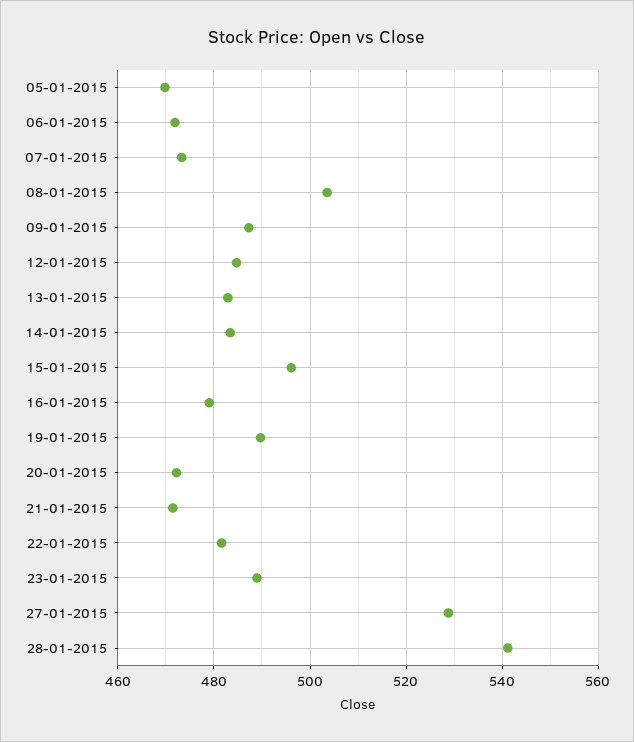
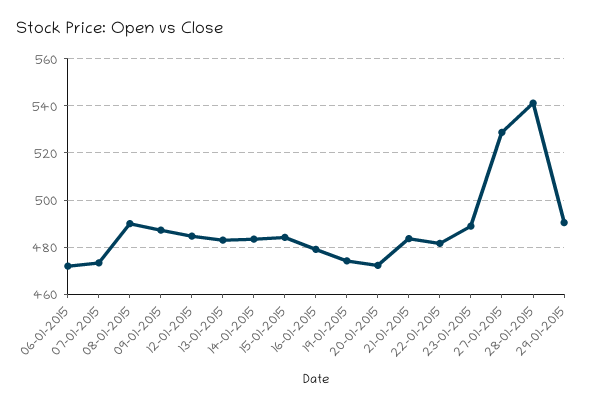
05-01-2015: 470 -> none
08-01-2015: 504 -> 490
15-01-2015: 496 -> 485
19-01-2015: 490 -> 475
21-01-2015: 472 -> 485
29-01-2015: none -> 490

